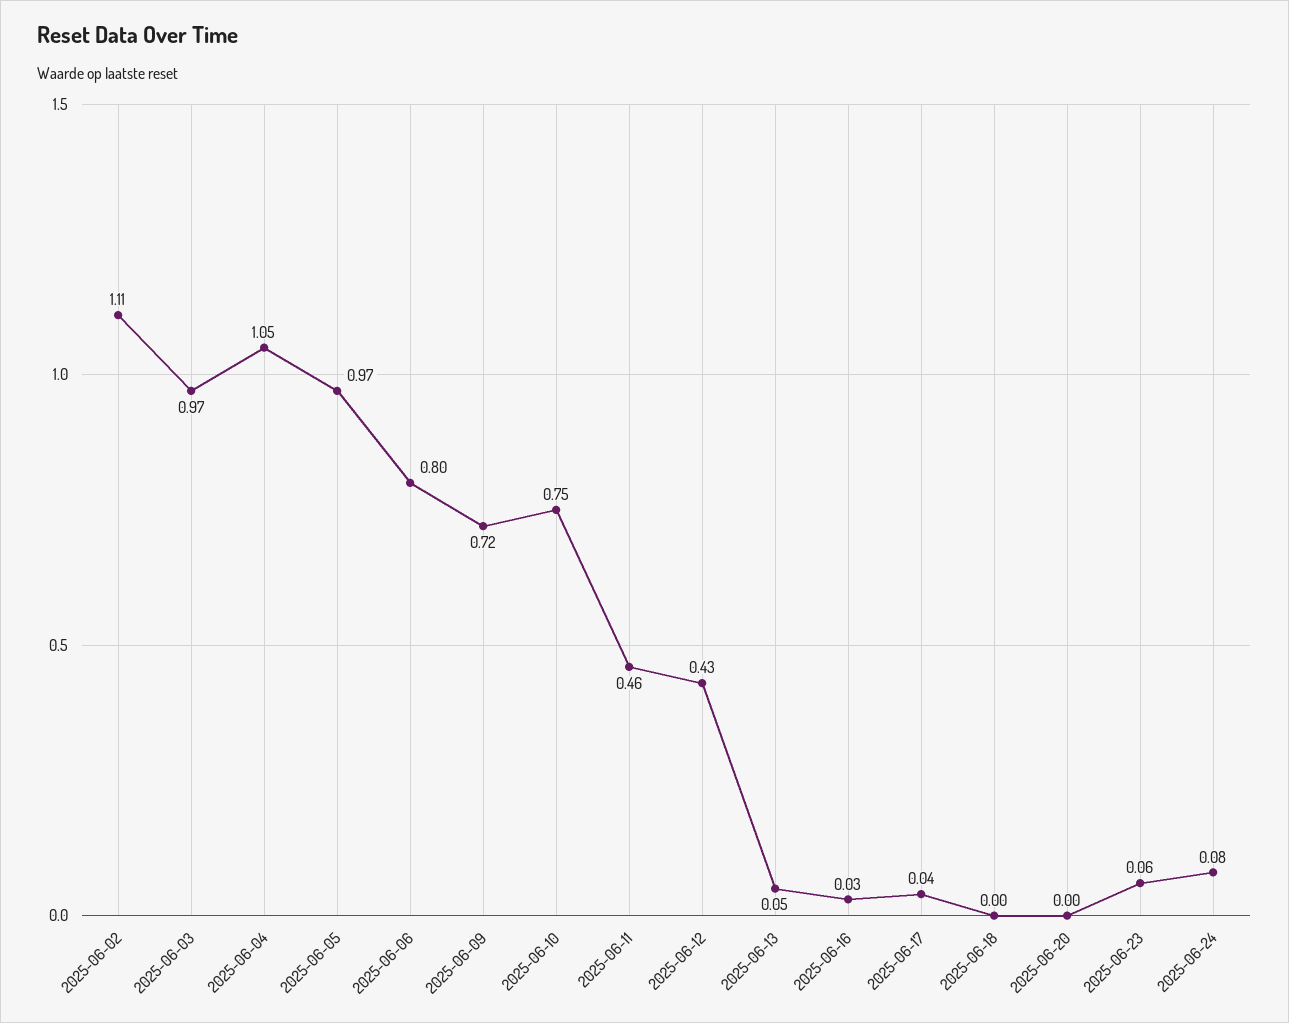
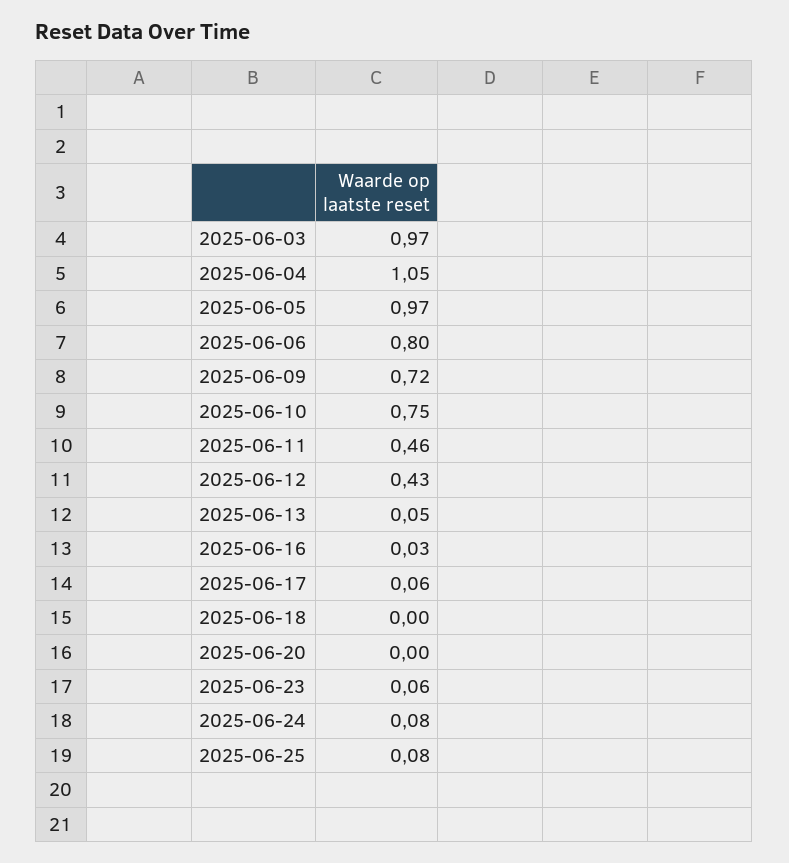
2025-06-02: 1.11 -> none
2025-06-17: 0.04 -> 0.06
2025-06-25: none -> 0.08

